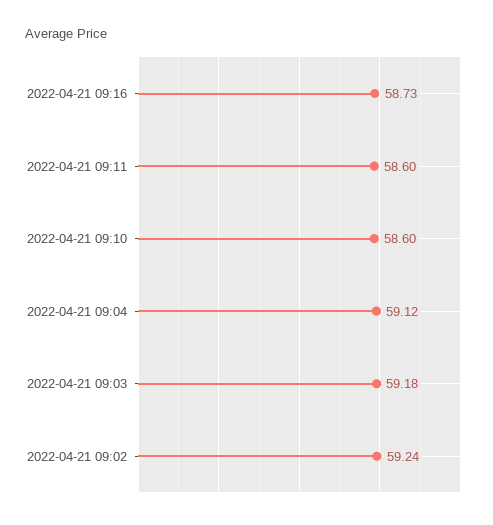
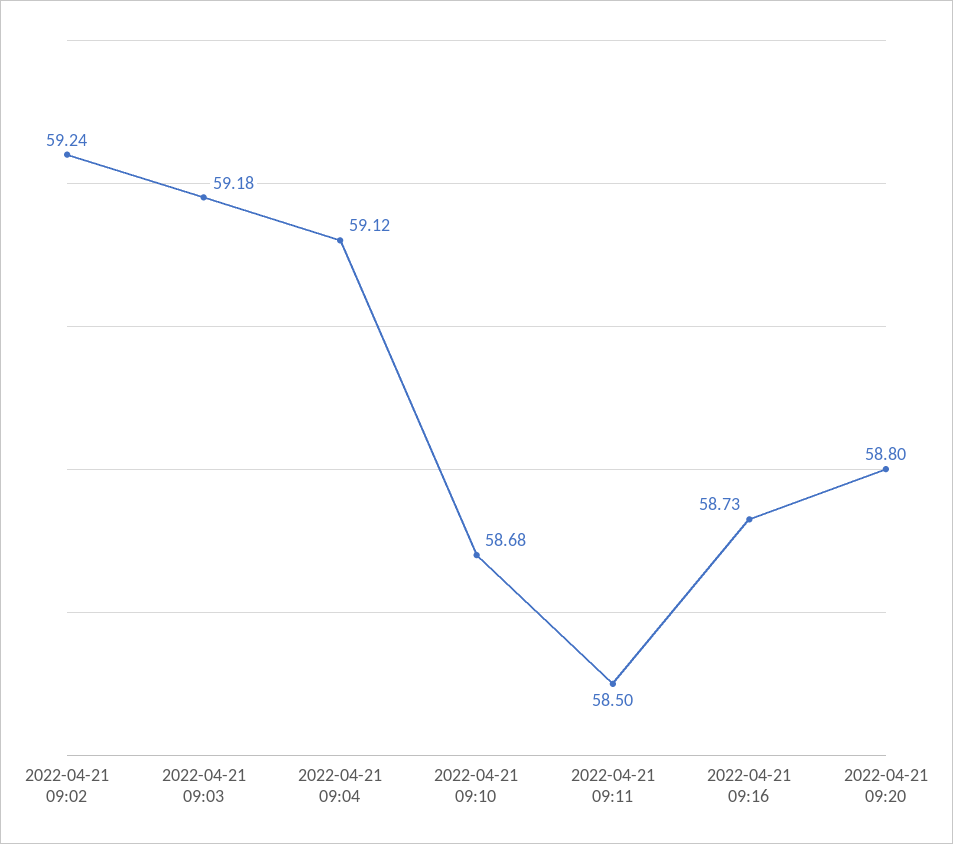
2022-04-21 09:11: 58.6 -> 58.5
2022-04-21 09:10: 58.6 -> 58.68
2022-04-21 09:20: none -> 58.8

